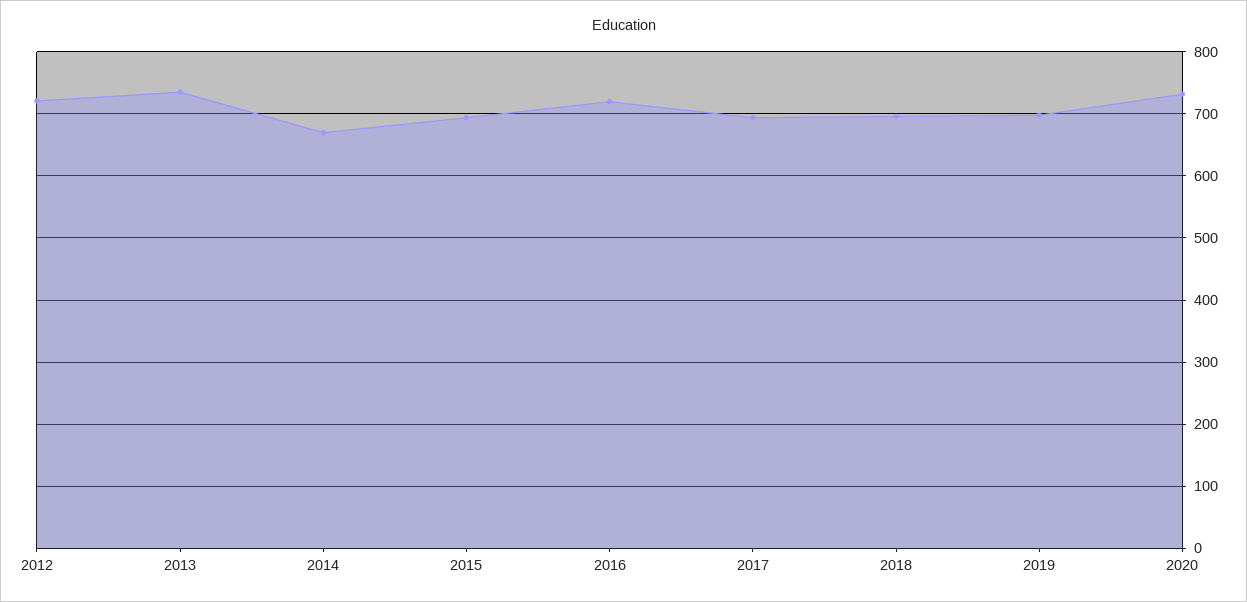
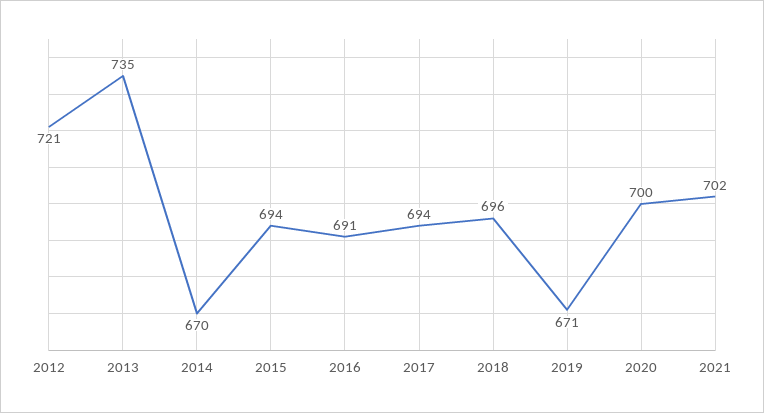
2016: 720 -> 691
2019: 700 -> 671
2020: 730 -> 700
2021: none -> 702

